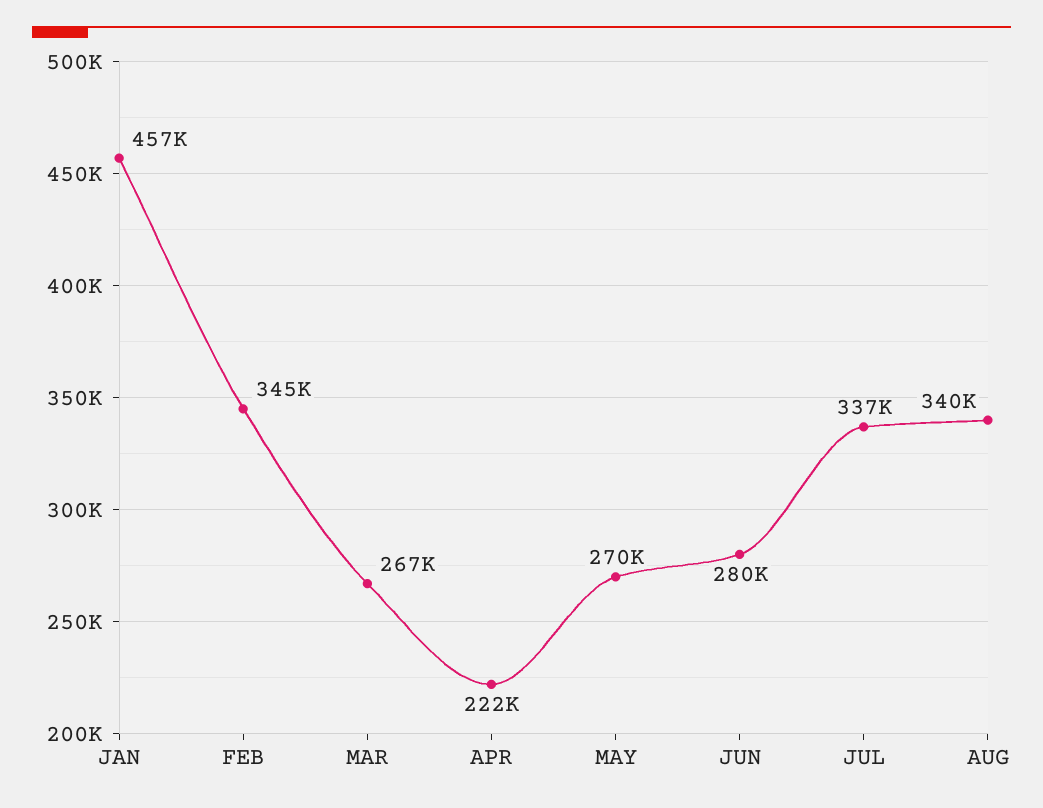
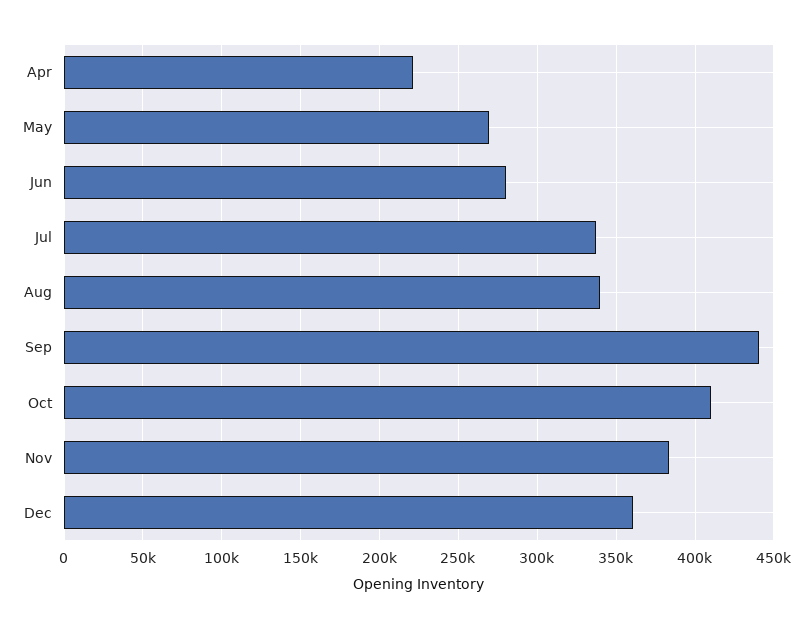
JAN: 457000 -> none
FEB: 345000 -> none
MAR: 267000 -> none
Sep: none -> 440000
Oct: none -> 410000
Nov: none -> 385000
Dec: none -> 360000

